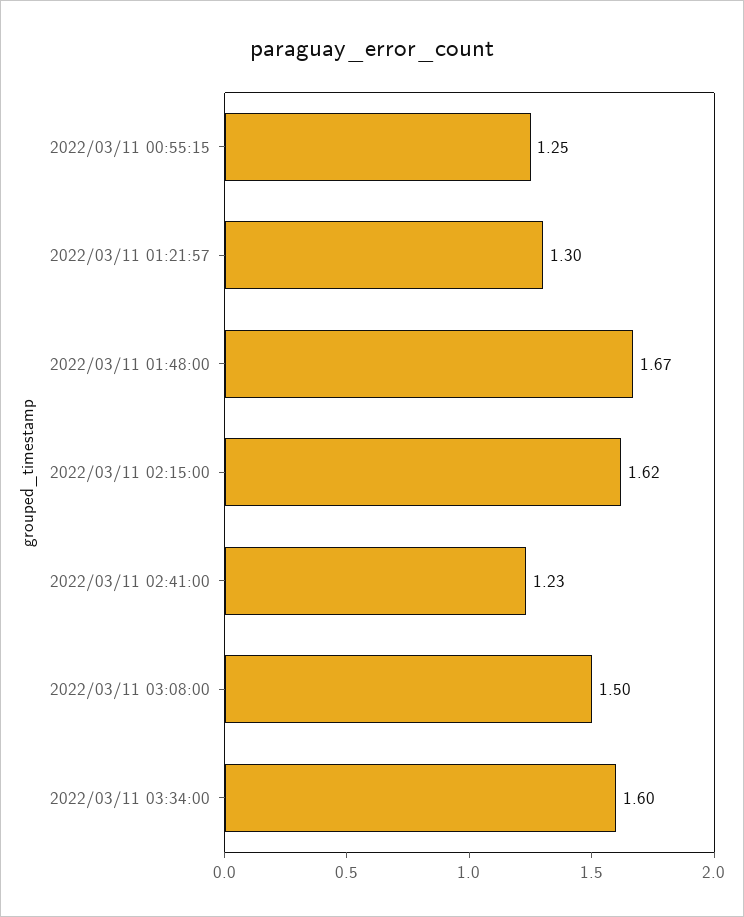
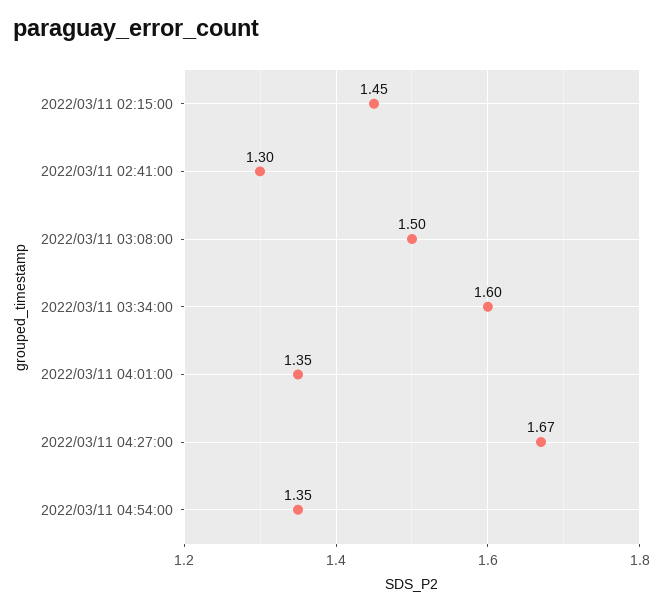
2022/03/11 00:55:15: 1.25 -> none
2022/03/11 01:21:57: 1.3 -> none
2022/03/11 01:48:00: 1.67 -> none
2022/03/11 02:15:00: 1.62 -> 1.45
2022/03/11 02:41:00: 1.23 -> 1.3
2022/03/11 04:01:00: none -> 1.35
2022/03/11 04:27:00: none -> 1.67
2022/03/11 04:54:00: none -> 1.35

